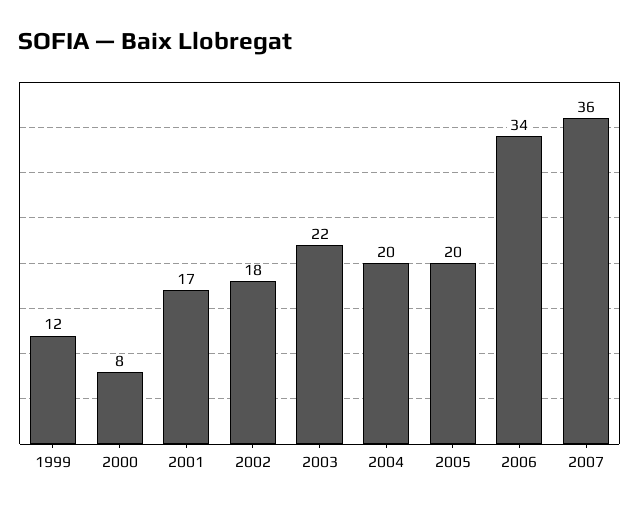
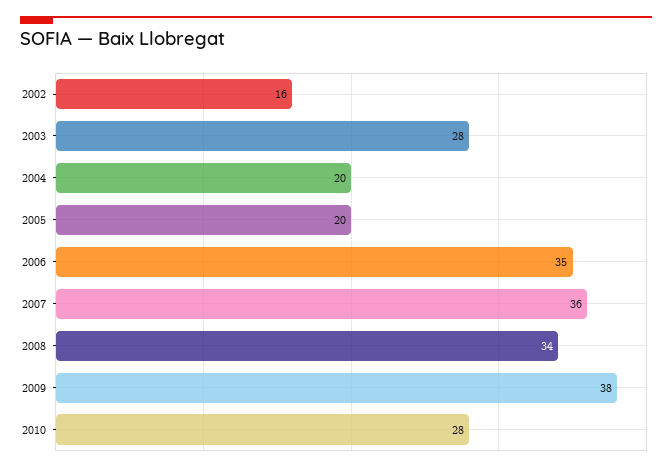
1999: 12 -> none
2000: 8 -> none
2001: 17 -> none
2002: 18 -> 16
2003: 22 -> 28
2006: 34 -> 35
2008: none -> 34
2009: none -> 38
2010: none -> 28

